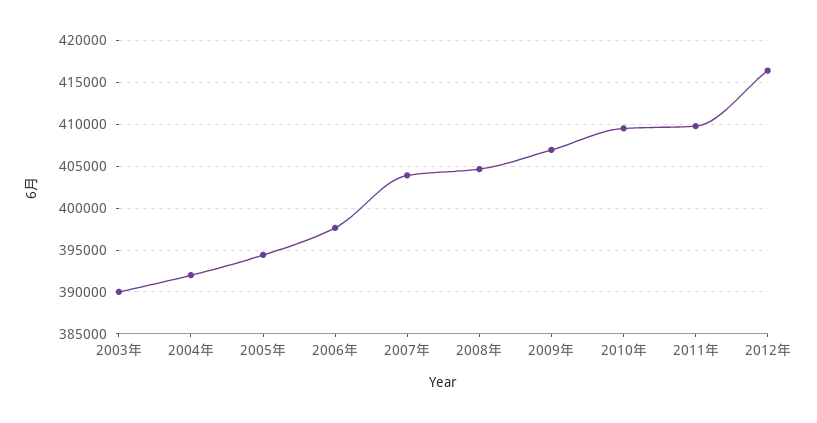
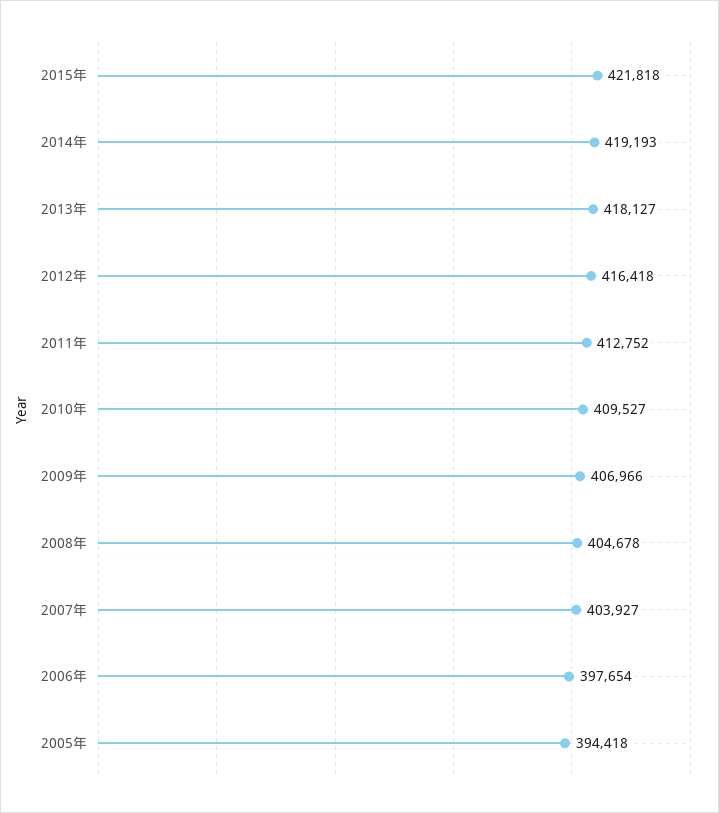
2003年: 390000 -> none
2004年: 392000 -> none
2011年: 410000 -> 412752
2015年: none -> 421818
2014年: none -> 419193
2013年: none -> 418127

